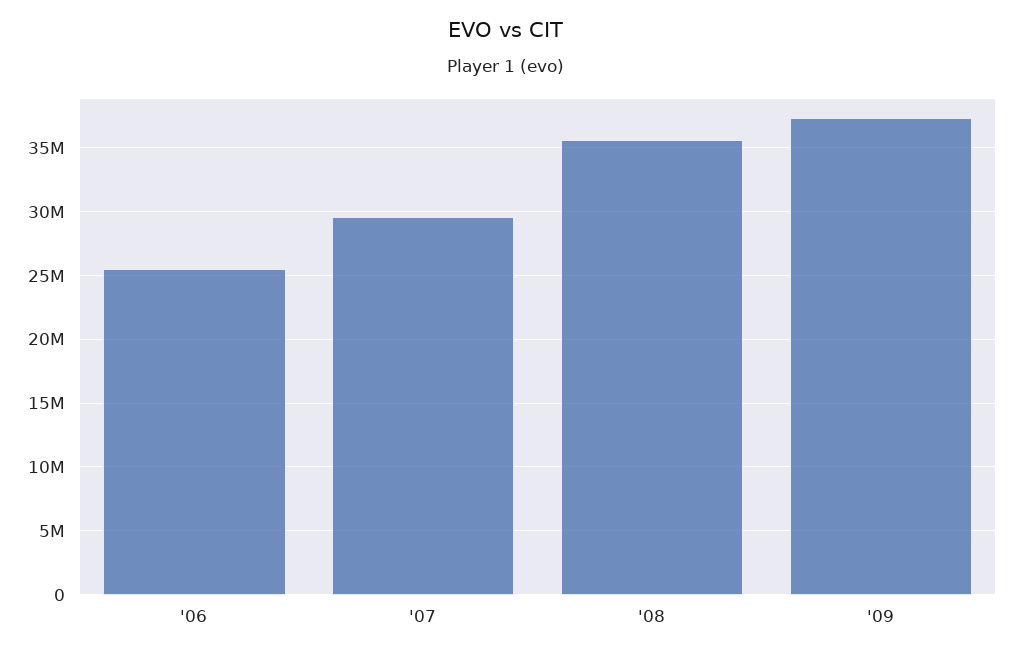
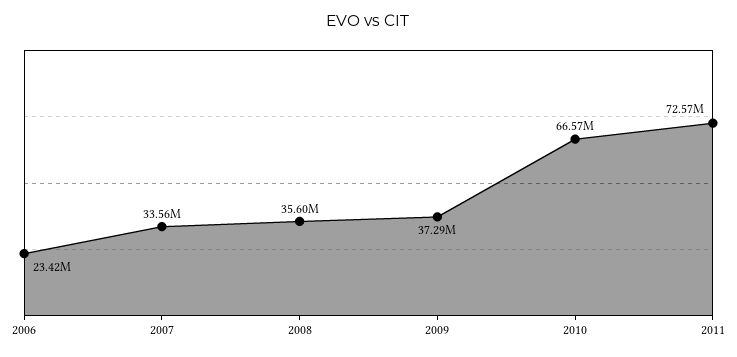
'06: 25500000 -> 23420000
'07: 29500000 -> 33560000
2010: none -> 66570000
2011: none -> 72570000

